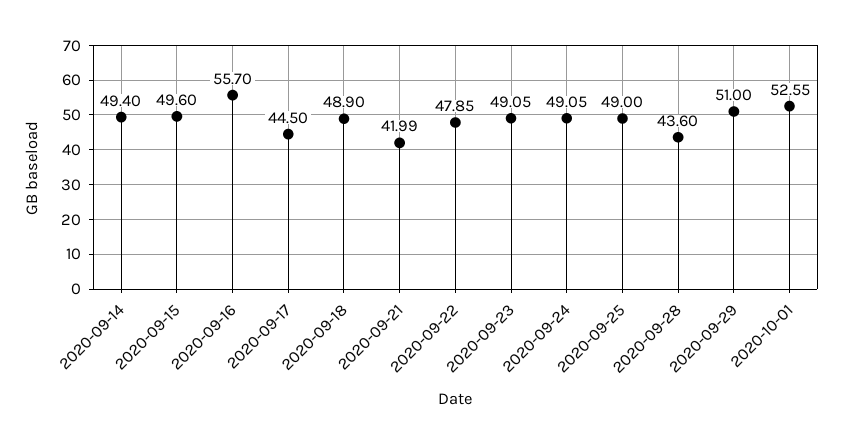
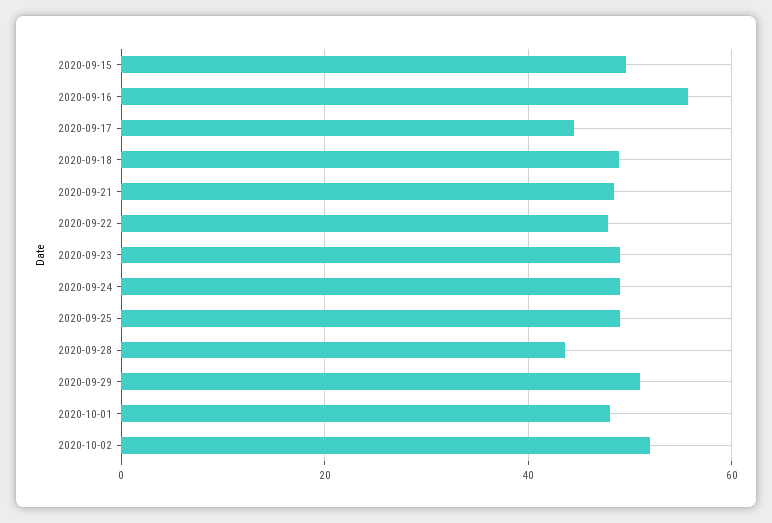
2020-09-14: 49.4 -> none
2020-09-21: 41.99 -> 48
2020-10-01: 52.55 -> 48
2020-10-02: none -> 52

